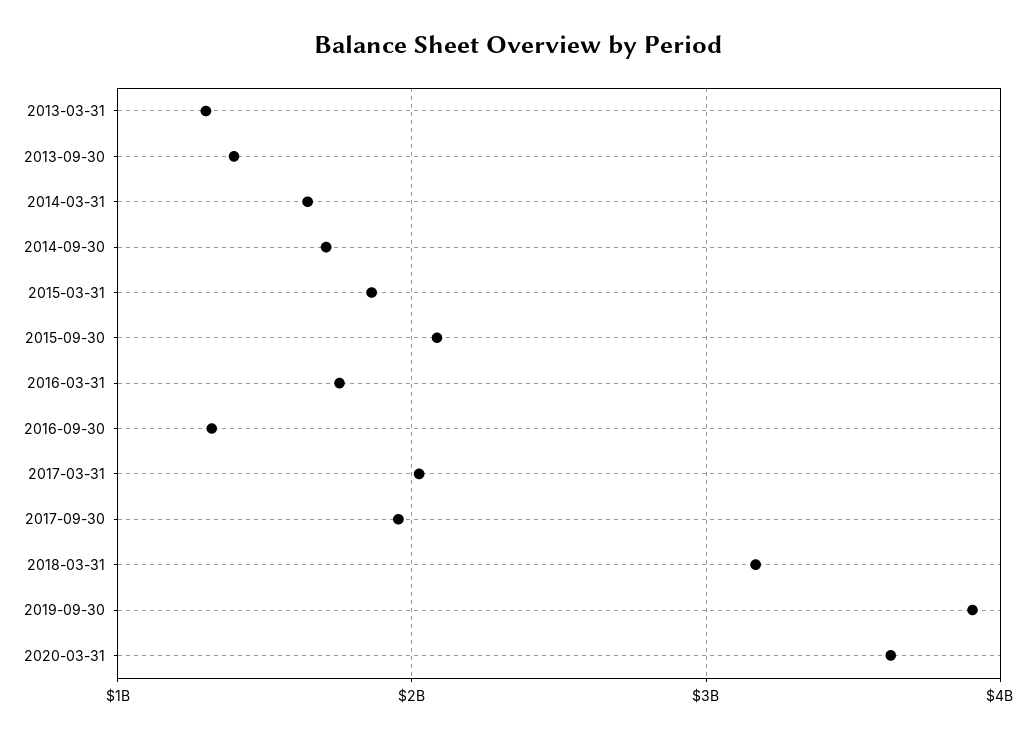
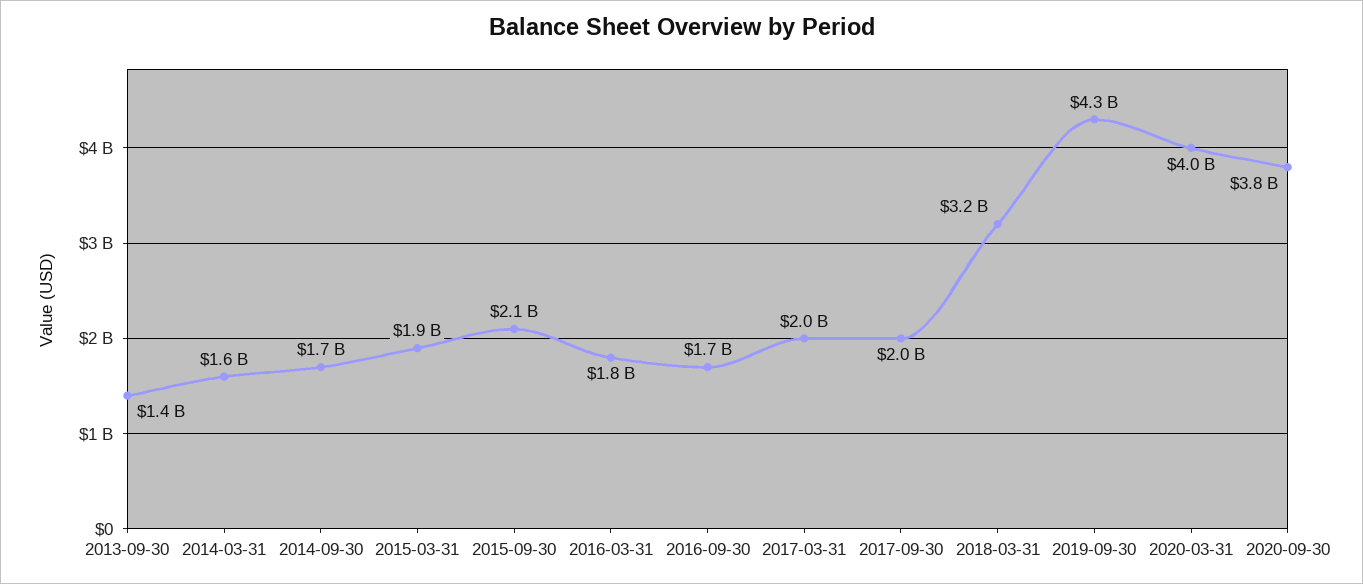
2013-03-31: 1300000000 -> none
2016-09-30: 1300000000 -> 1700000000
2019-09-30: 3900000000 -> 4300000000
2020-03-31: 3600000000 -> 4000000000
2020-09-30: none -> 3800000000

